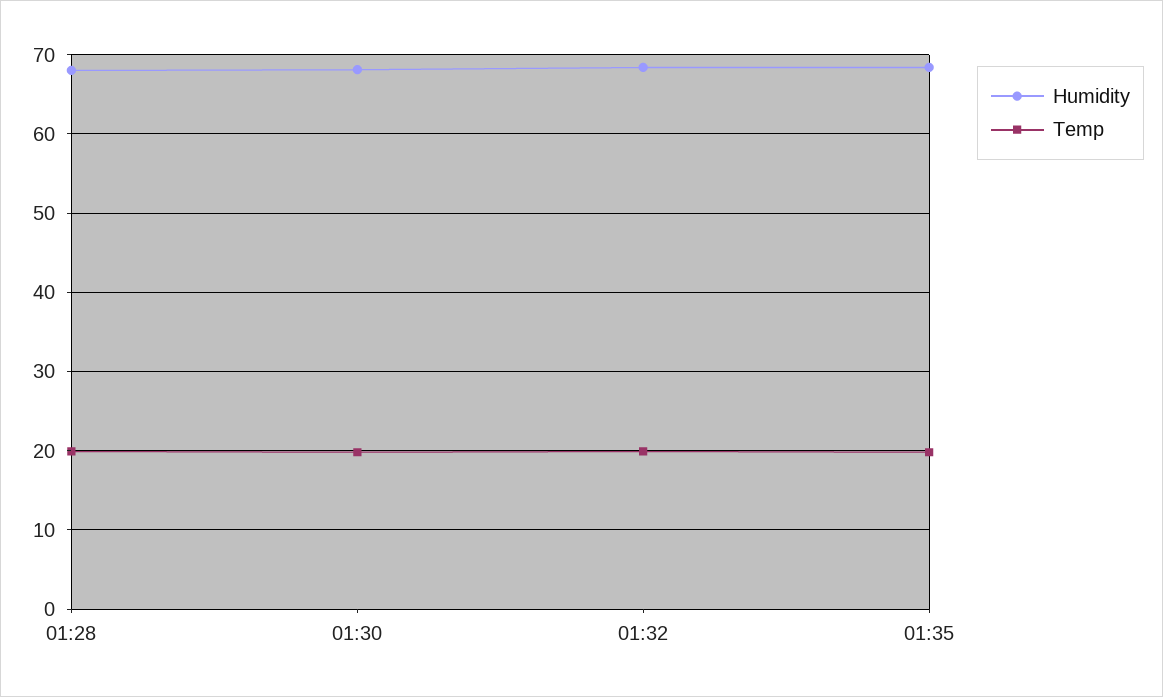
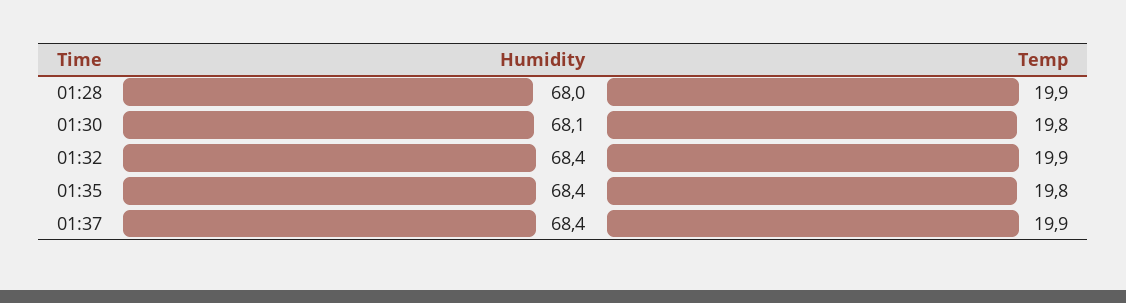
Humidity, 01:37: none -> 68.4
Temp, 01:37: none -> 19.9

